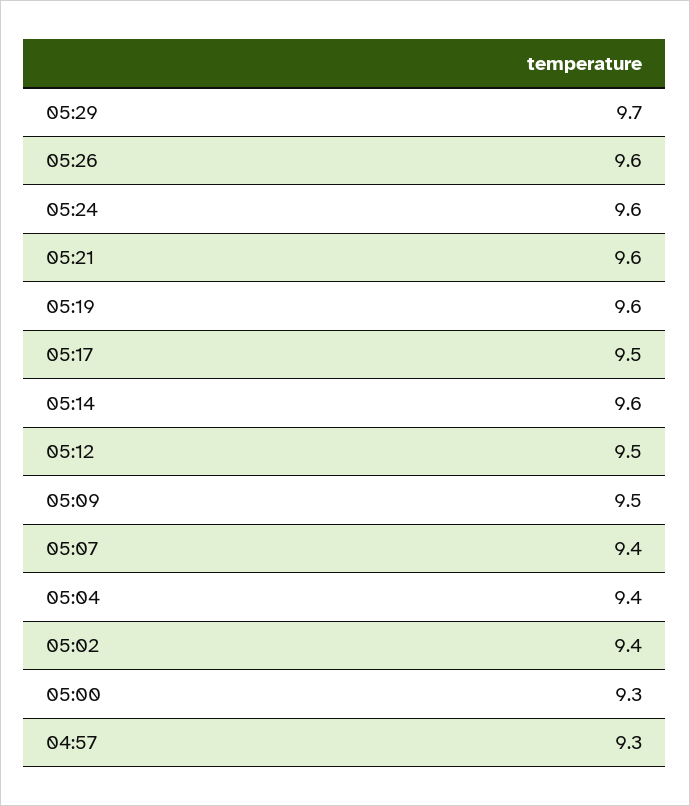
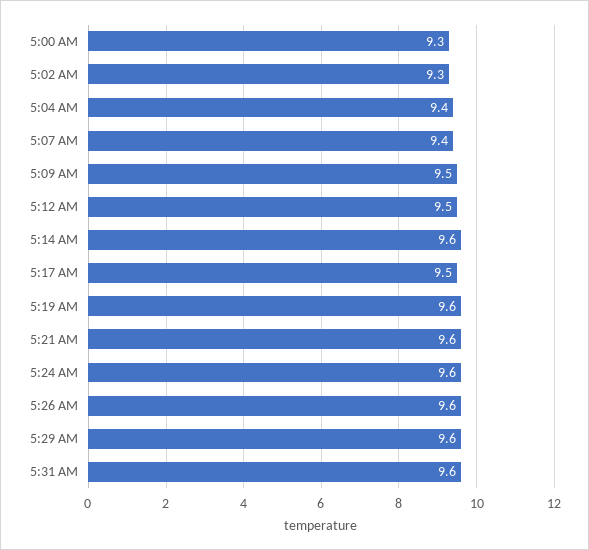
05:29: 9.7 -> 9.6
05:02: 9.4 -> 9.3
04:57: 9.3 -> none
5:31 AM: none -> 9.6

